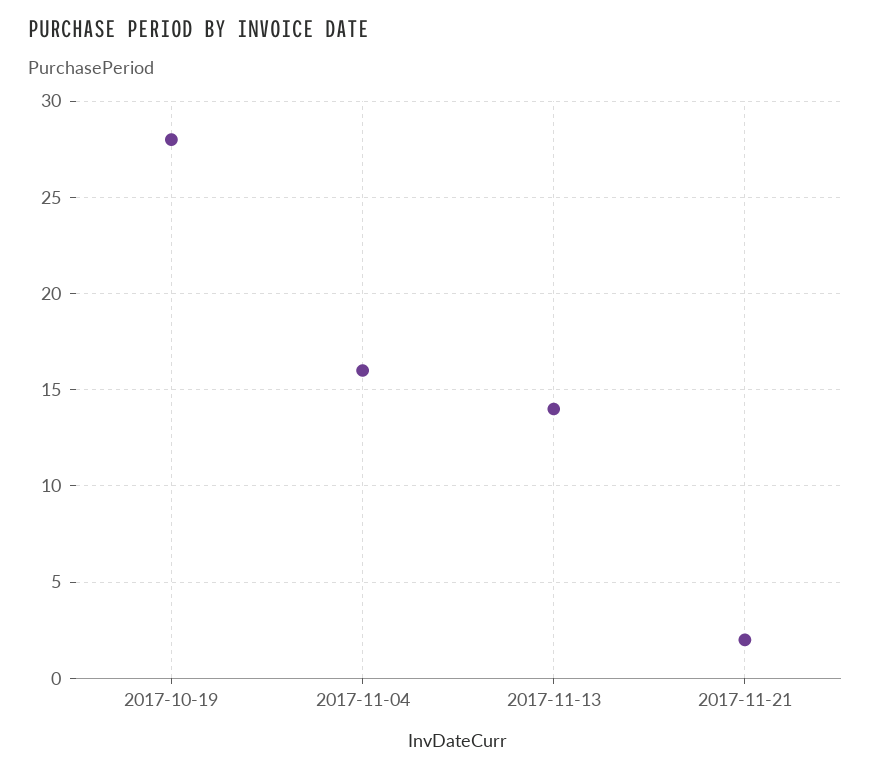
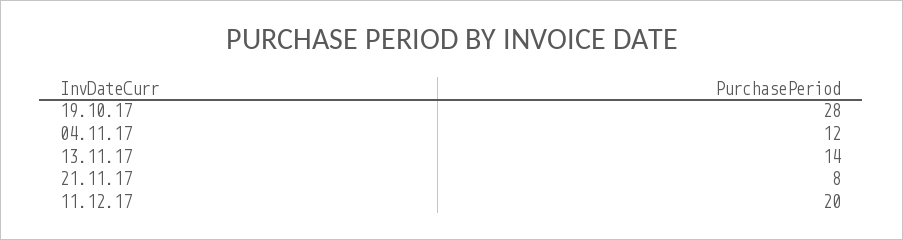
2017-11-04: 16 -> 12
2017-11-21: 2 -> 8
11.12.17: none -> 20

